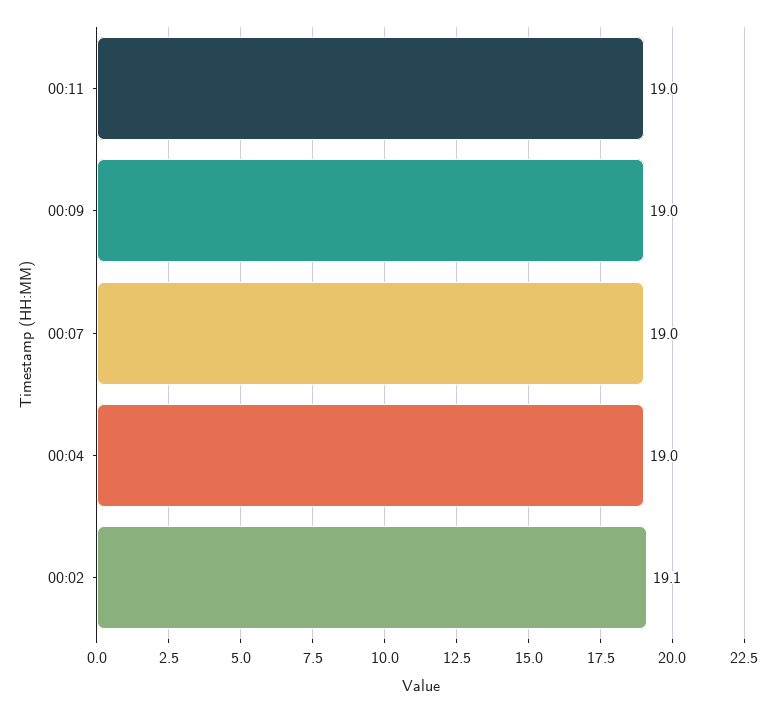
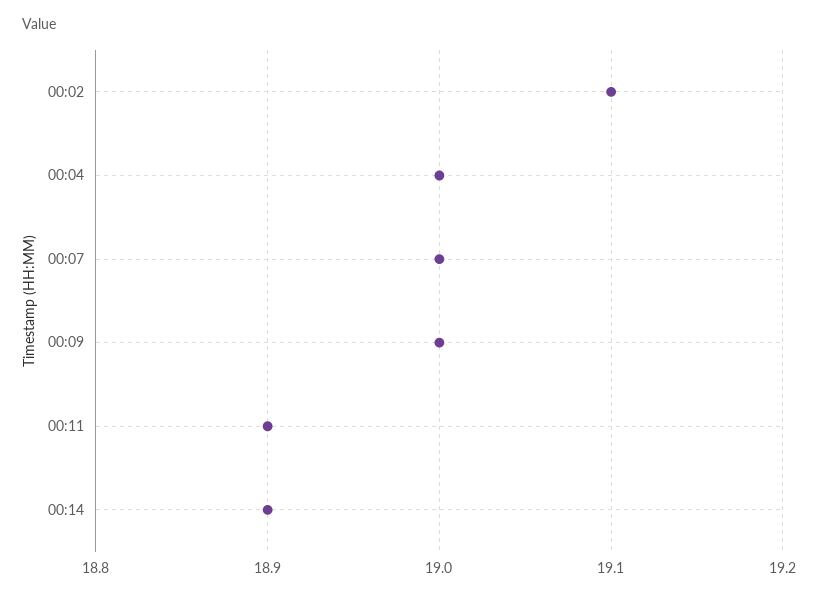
00:11: 19 -> 18.9
00:14: none -> 18.9

